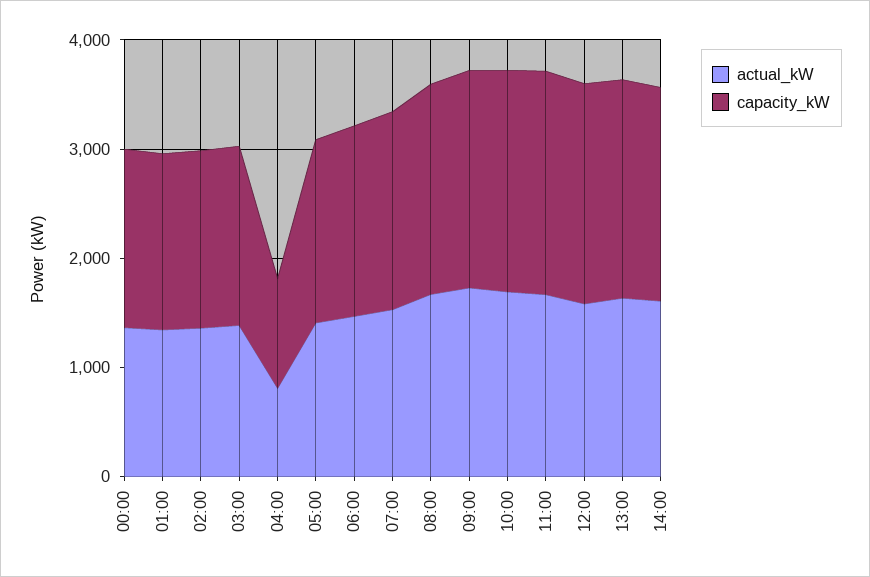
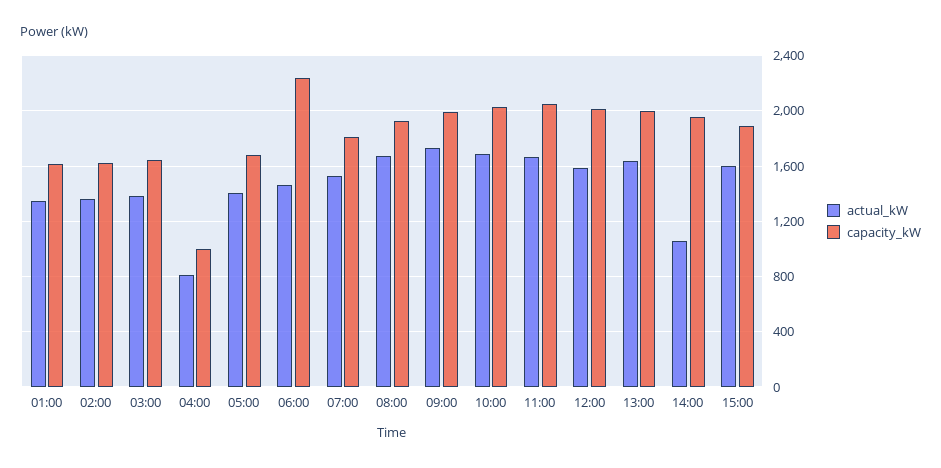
actual_kW, 00:00: 1400 -> none
capacity_kW, 00:00: 1600 -> none
capacity_kW, 06:00: 1800 -> 2250
actual_kW, 14:00: 1600 -> 1050
actual_kW, 15:00: none -> 1600
capacity_kW, 15:00: none -> 1900

